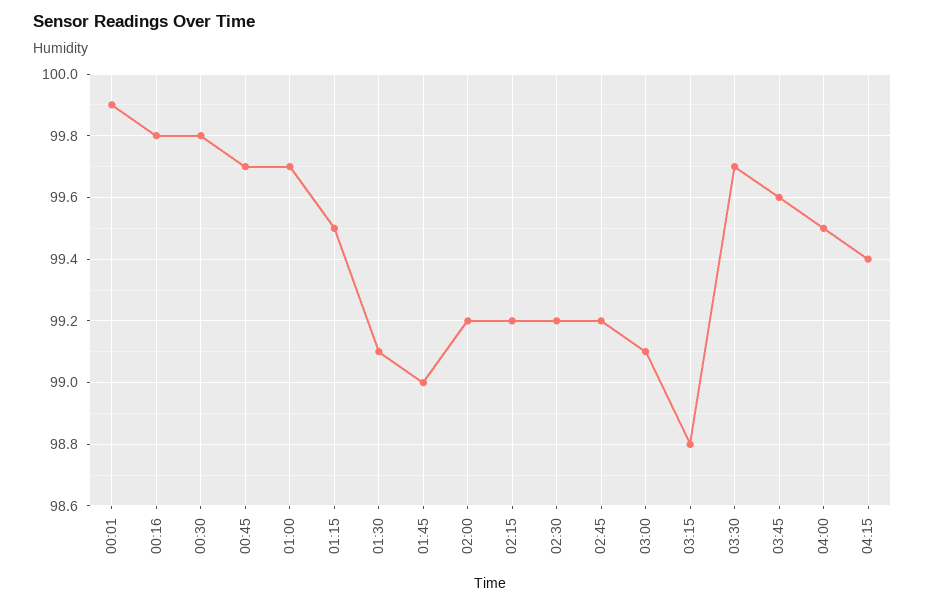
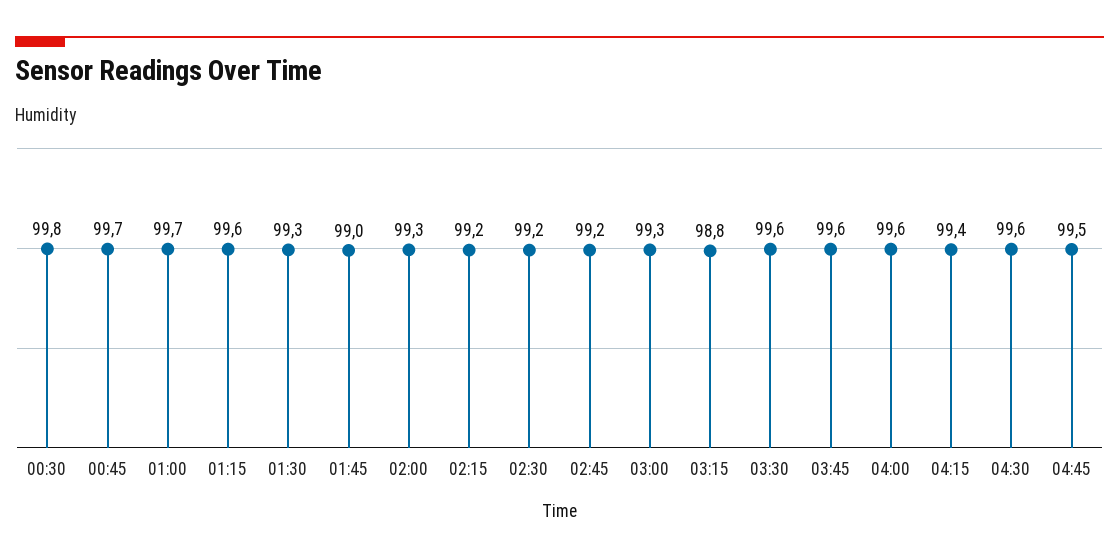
00:01: 99.9 -> none
00:16: 99.8 -> none
01:15: 99.5 -> 99.6
01:30: 99.1 -> 99.3
02:00: 99.2 -> 99.3
03:00: 99.1 -> 99.3
03:30: 99.7 -> 99.6
04:00: 99.5 -> 99.6
04:30: none -> 99.6
04:45: none -> 99.5

